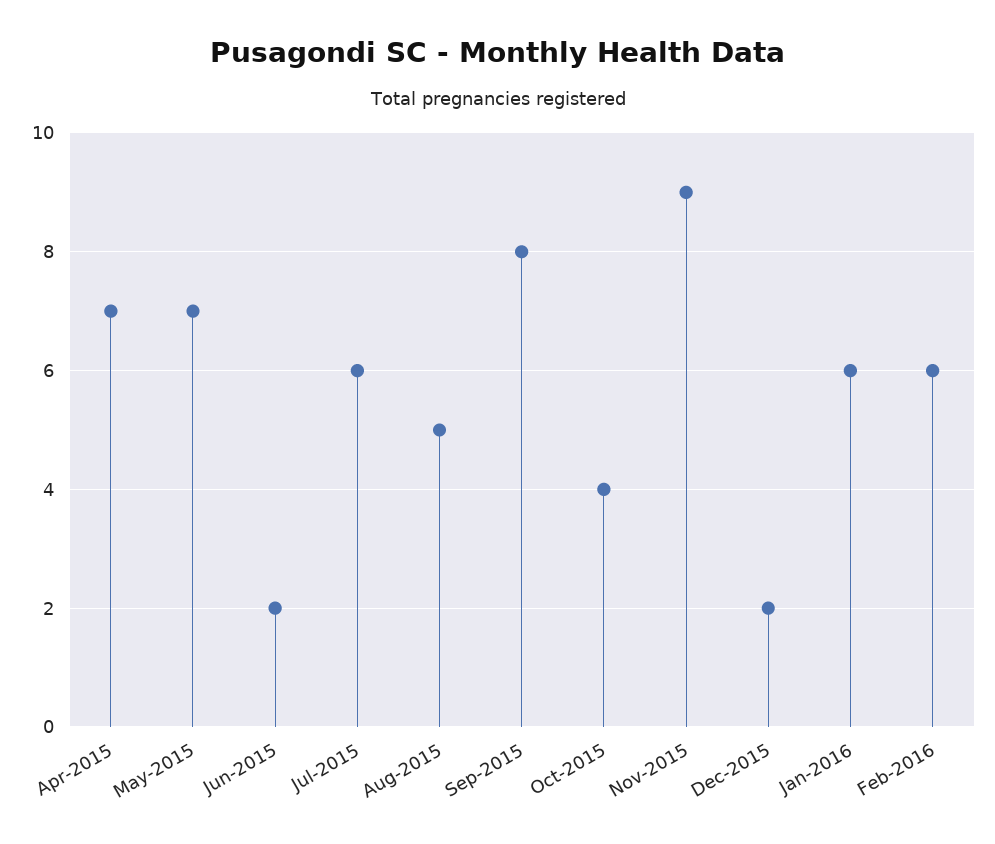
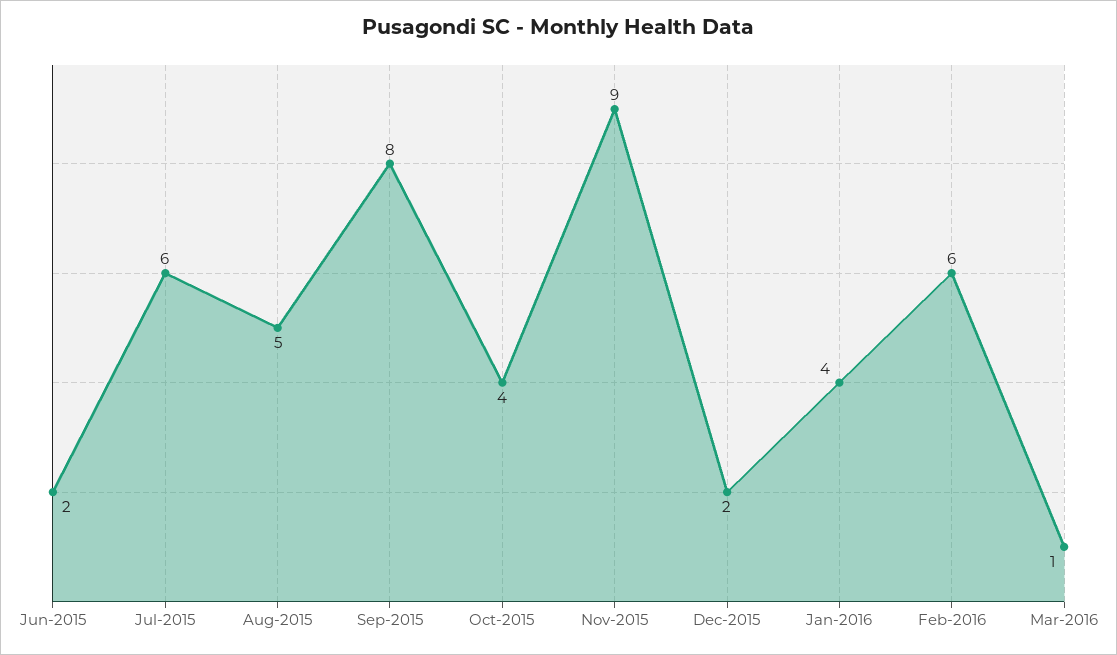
Apr-2015: 7 -> none
May-2015: 7 -> none
Jan-2016: 6 -> 4
Mar-2016: none -> 1

